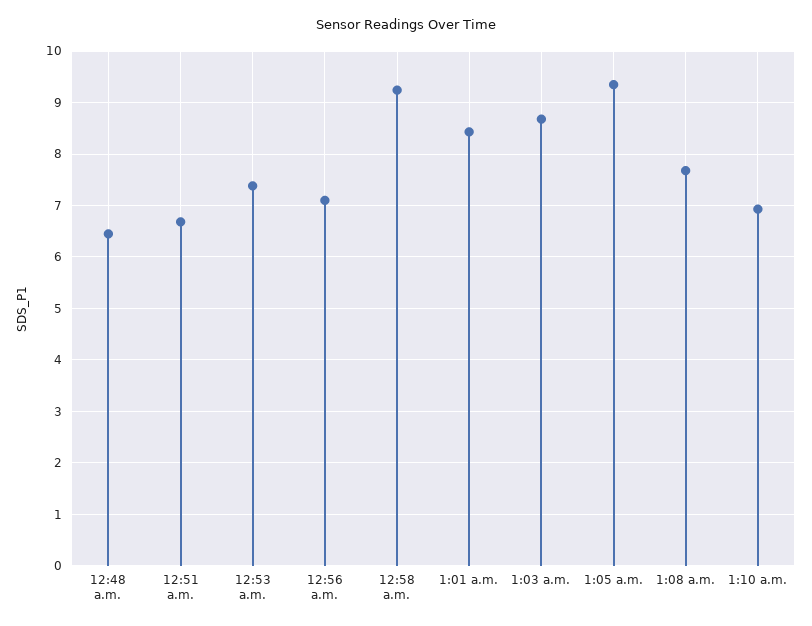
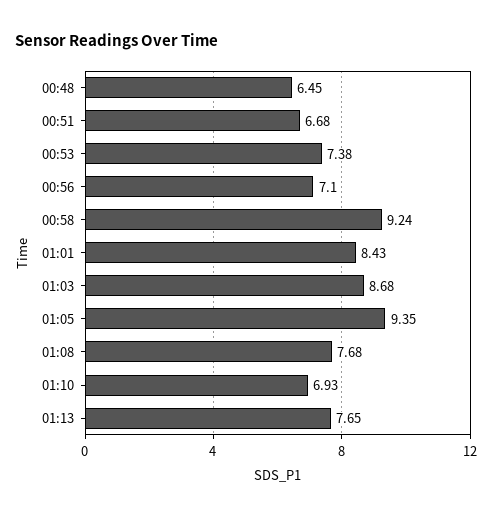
01:13: none -> 7.65

